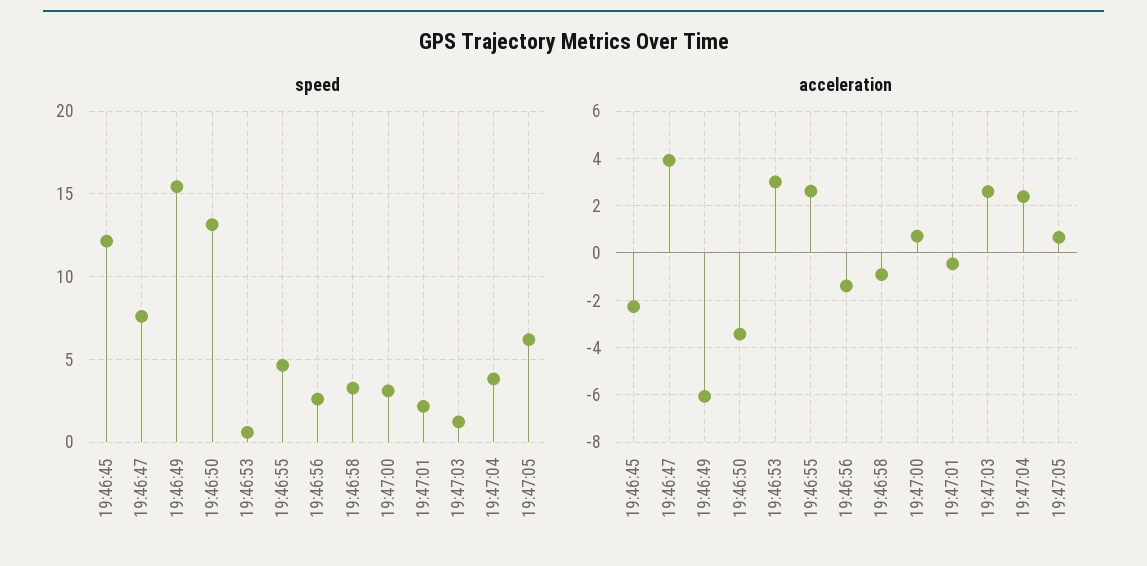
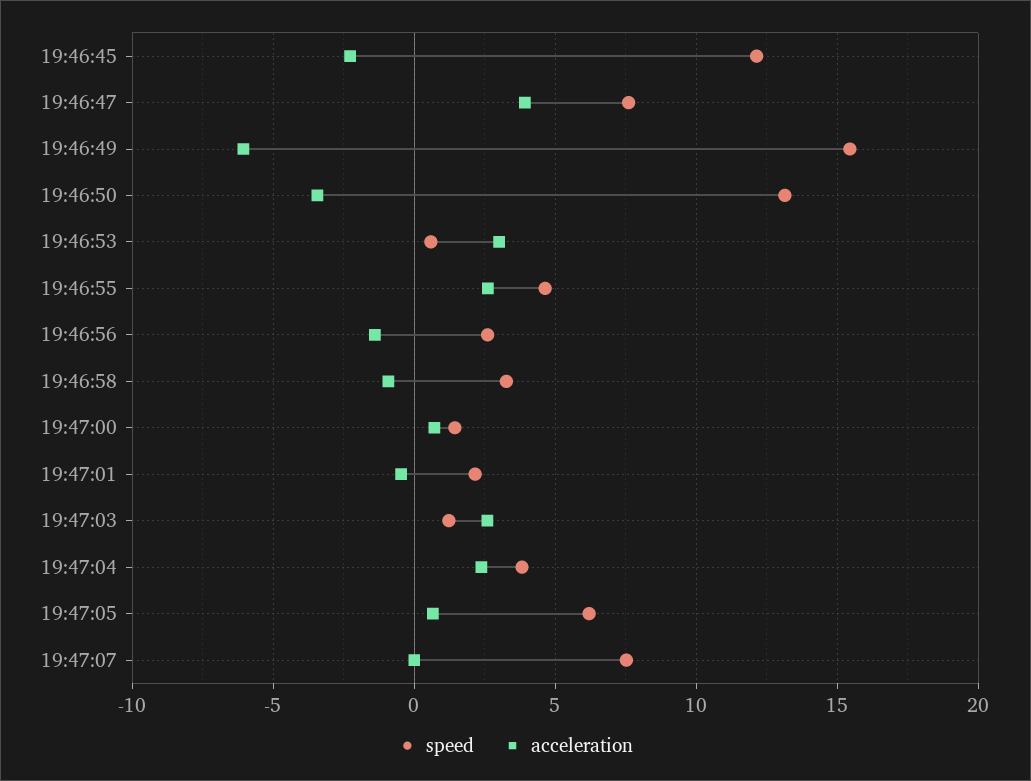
speed, 19:47:00: 3 -> 1.5
speed, 19:47:07: none -> 7.5
acceleration, 19:47:07: none -> 0

